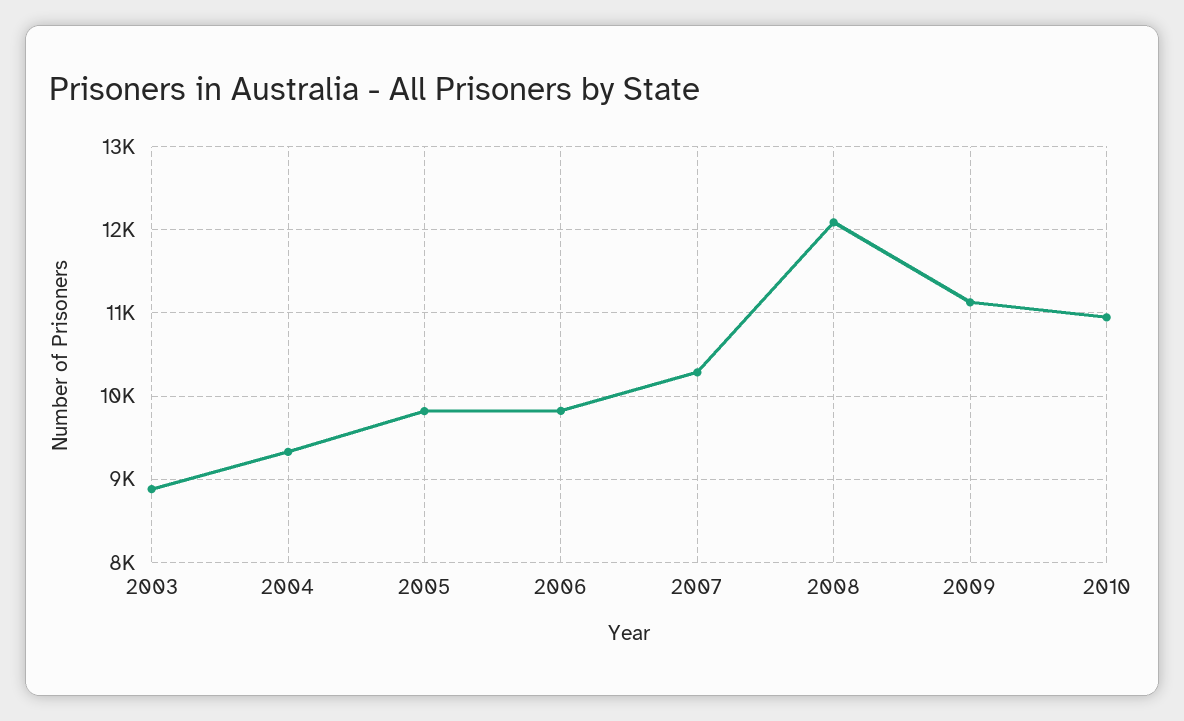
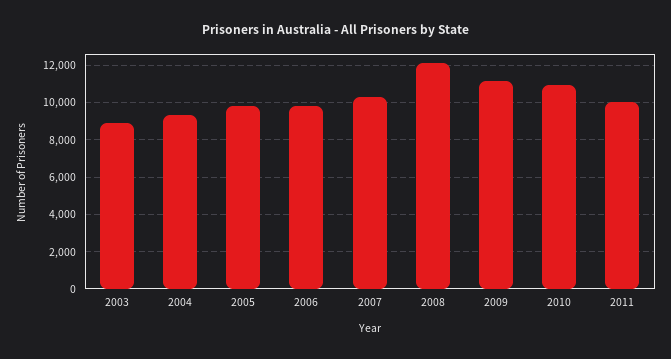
2011: none -> 10000

